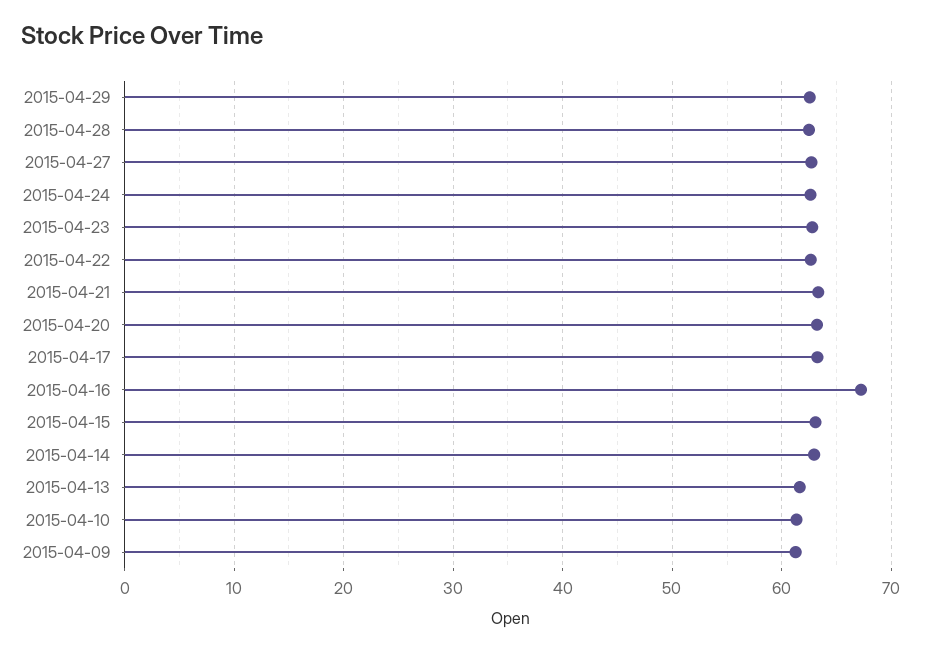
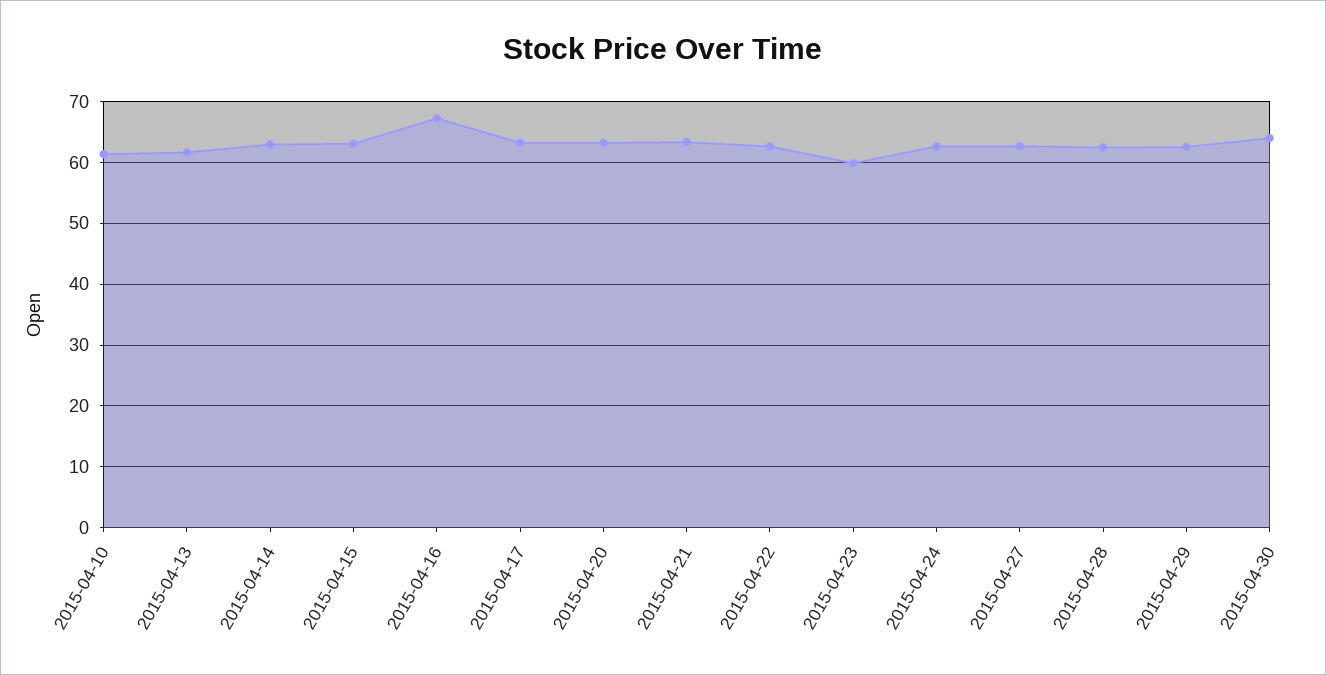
2015-04-23: 63 -> 60
2015-04-09: 61 -> none
2015-04-30: none -> 64

